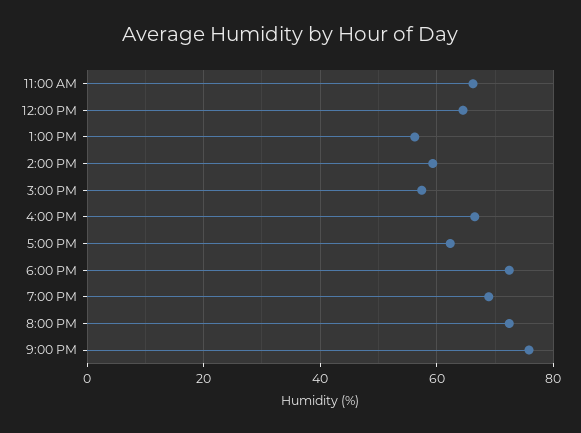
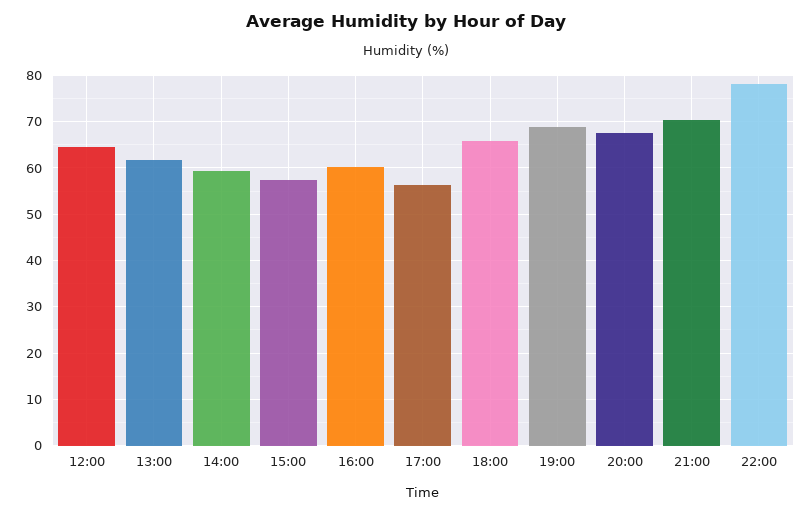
11:00 AM: 66 -> none
1:00 PM: 56 -> 62
4:00 PM: 66 -> 60
5:00 PM: 62 -> 56
6:00 PM: 72 -> 66
8:00 PM: 72 -> 68
9:00 PM: 76 -> 70
22:00: none -> 78

